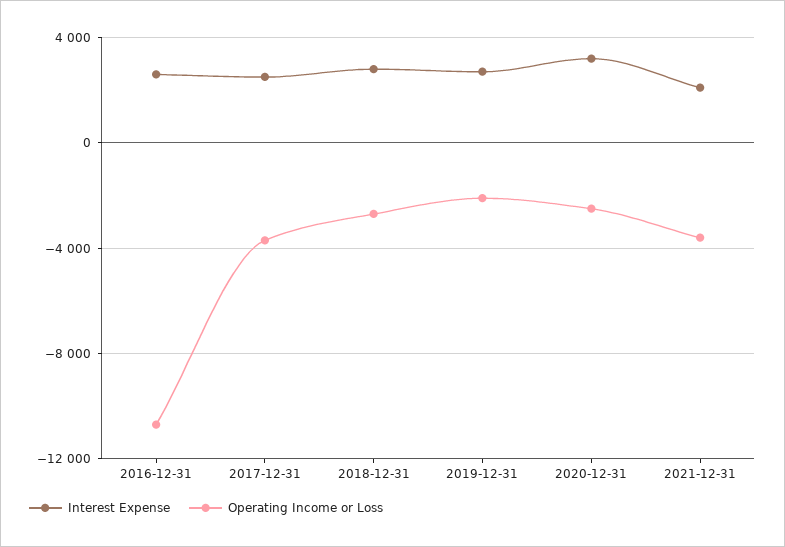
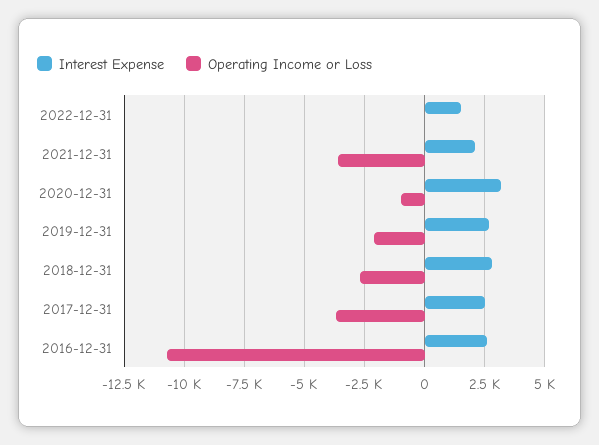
Operating Income or Loss, 2020-12-31: -2500 -> -1000
Interest Expense, 2022-12-31: none -> 1500
Operating Income or Loss, 2022-12-31: none -> 0

